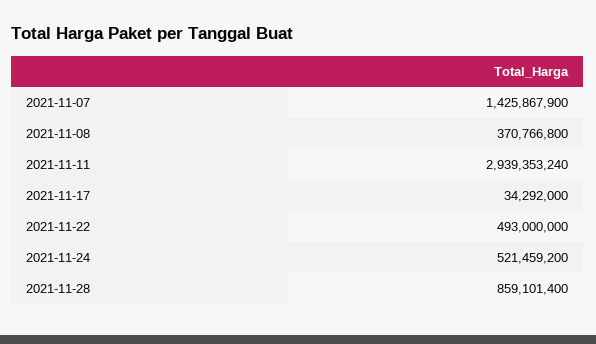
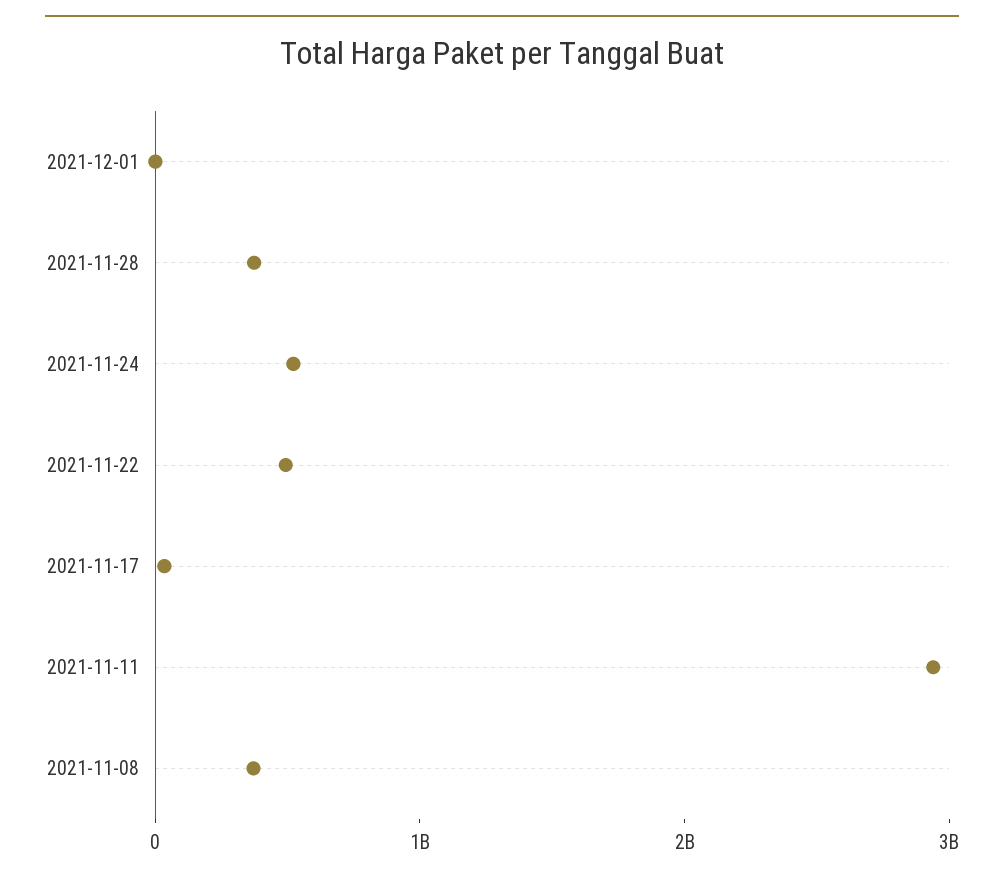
2021-11-07: 1425867900 -> none
2021-11-28: 859101400 -> 400000000
2021-12-01: none -> 0

